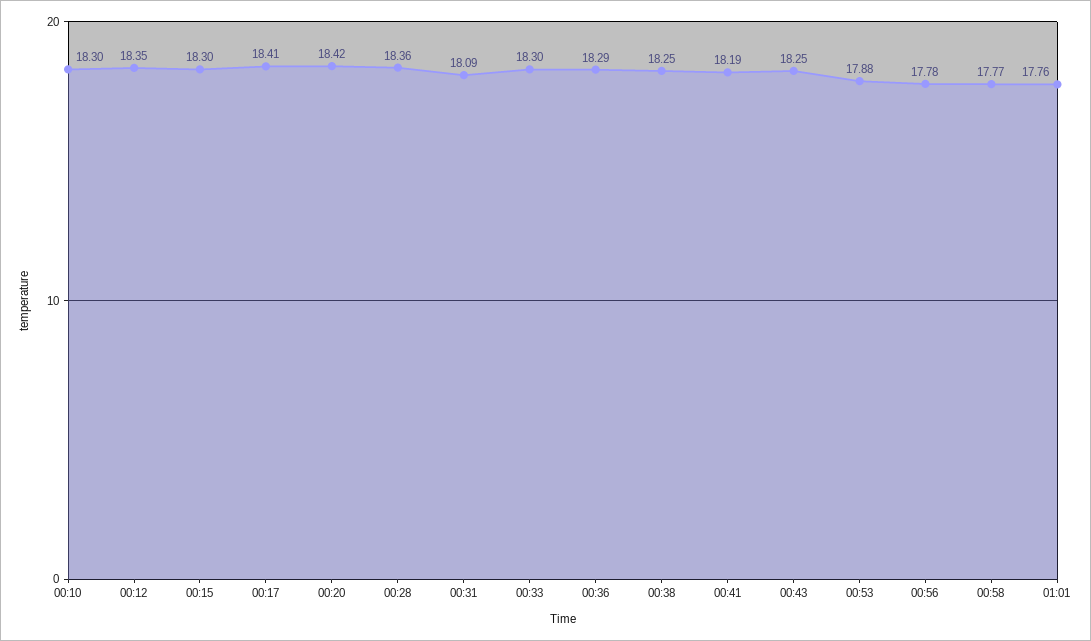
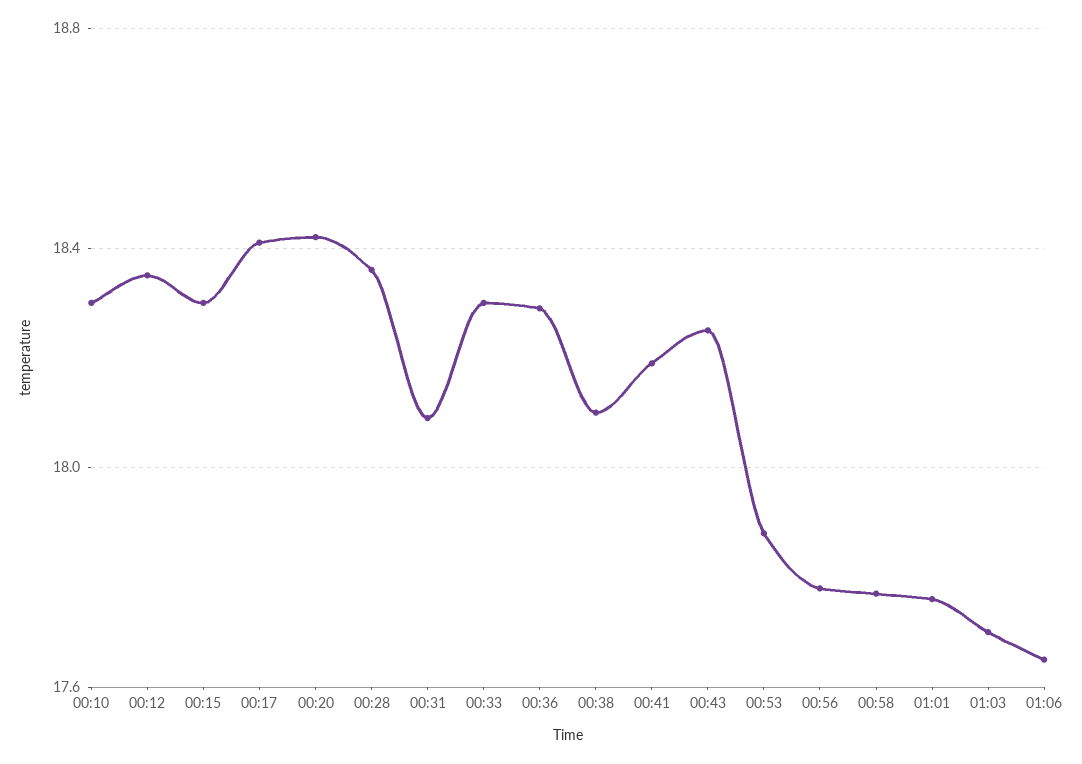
00:38: 18.25 -> 18.1
01:03: none -> 17.7
01:06: none -> 17.65

